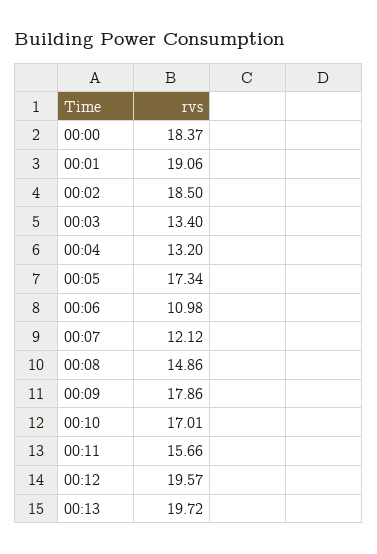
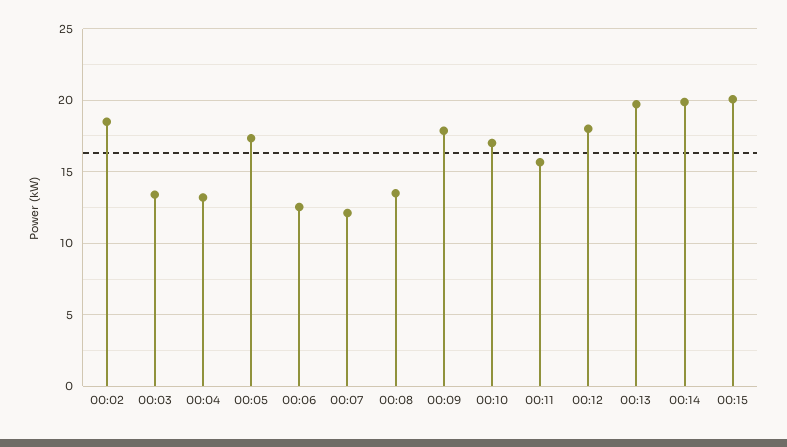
00:00: 18.37 -> none
00:01: 19.06 -> none
00:06: 10.98 -> 12.5
00:08: 14.86 -> 13.5
00:12: 19.57 -> 18
00:14: none -> 20
00:15: none -> 20

